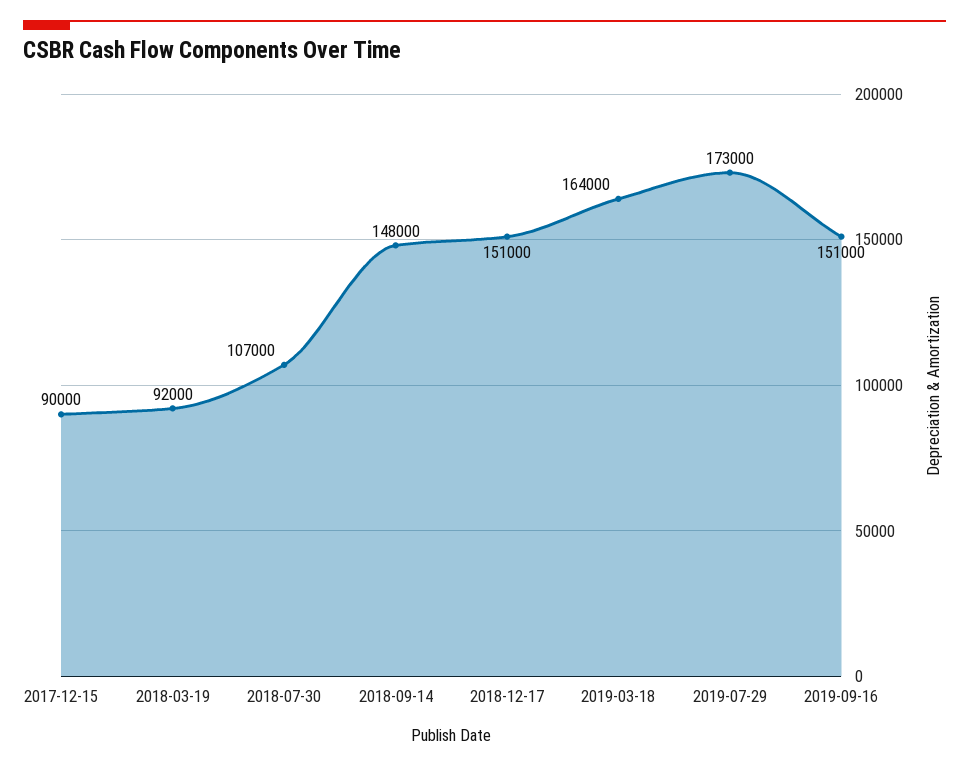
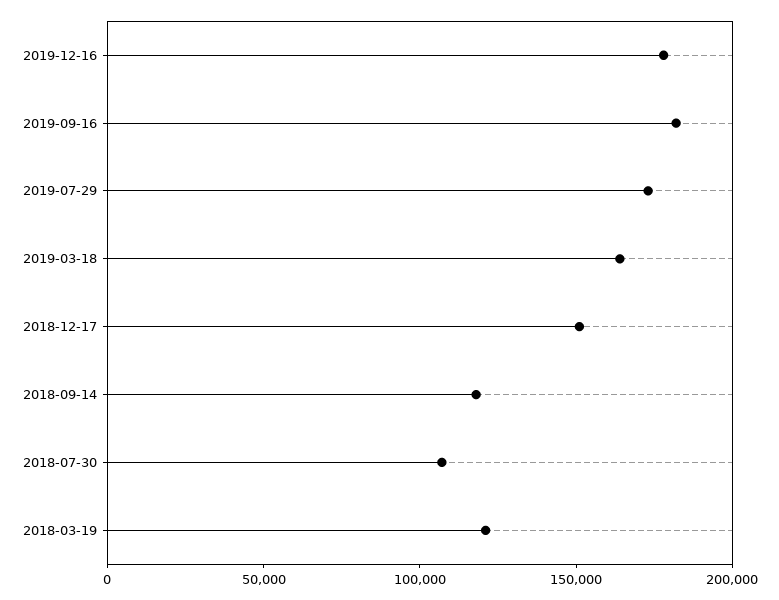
2017-12-15: 90000 -> none
2018-03-19: 92000 -> 120000
2018-09-14: 148000 -> 120000
2019-09-16: 151000 -> 180000
2019-12-16: none -> 180000

